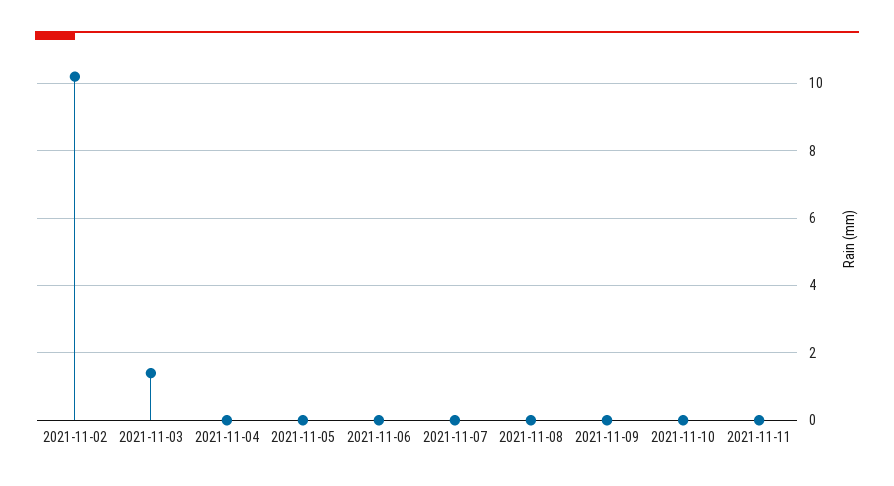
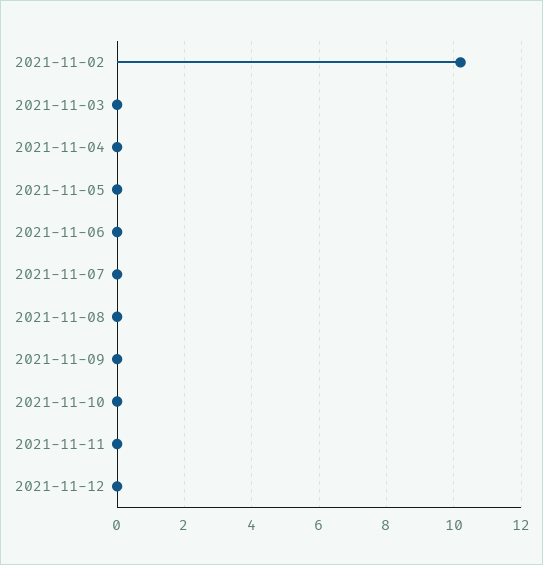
2021-11-03: 1.5 -> 0
2021-11-12: none -> 0

